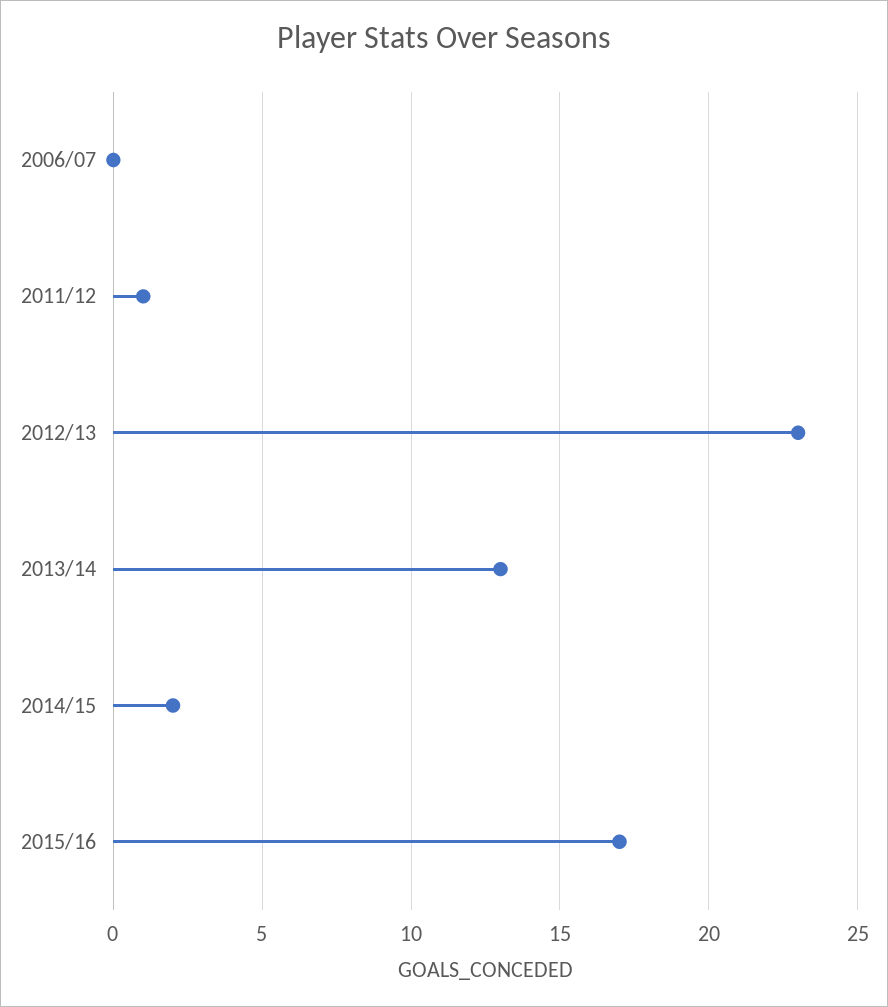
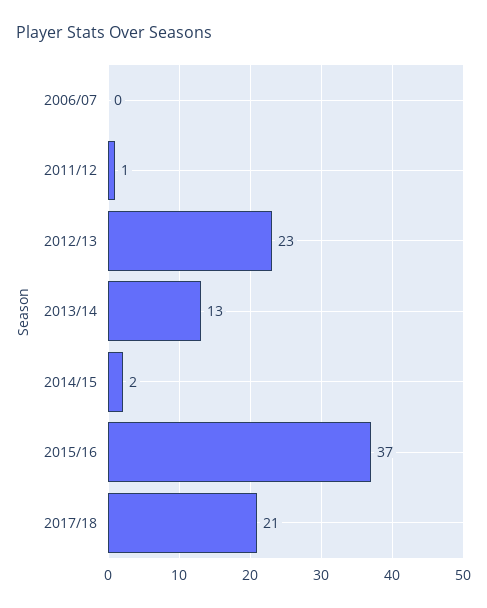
2015/16: 17 -> 37
2017/18: none -> 21

